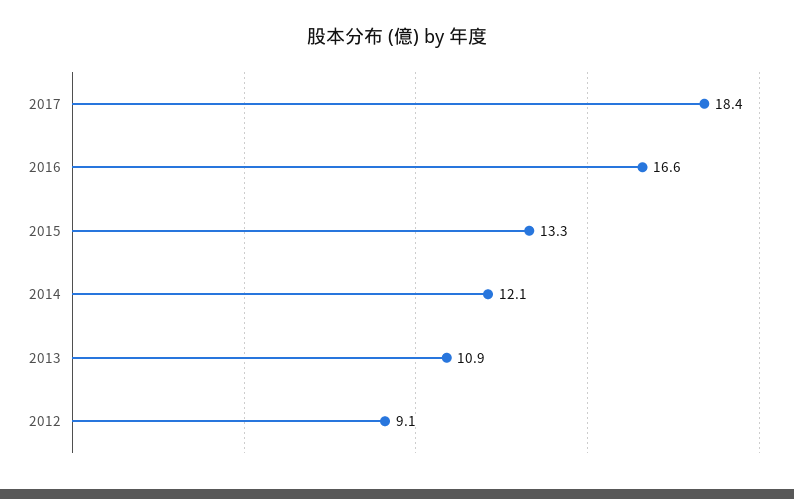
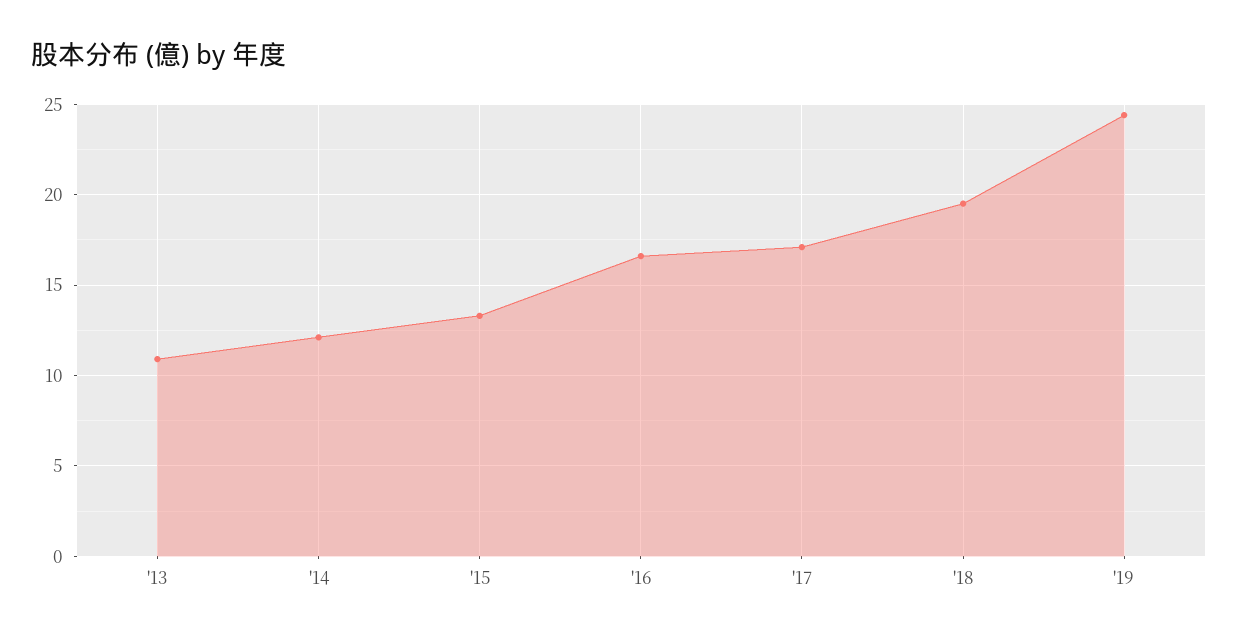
2017: 18.4 -> 17
2012: 9.1 -> none
'18: none -> 19.5
'19: none -> 24.5

